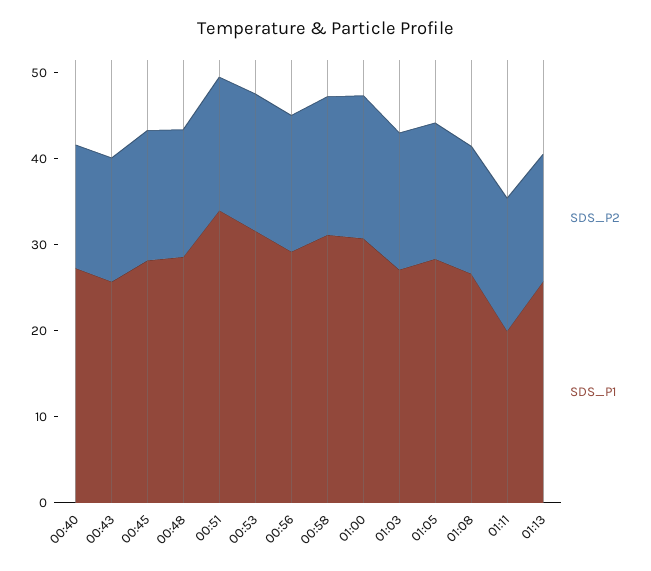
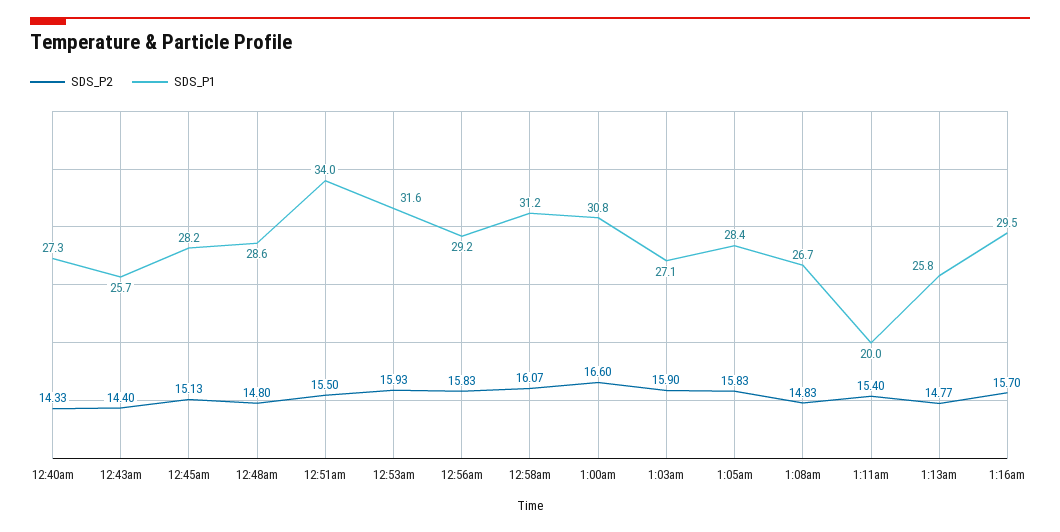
SDS_P2, 1:16am: none -> 15.7
SDS_P1, 1:16am: none -> 29.5

